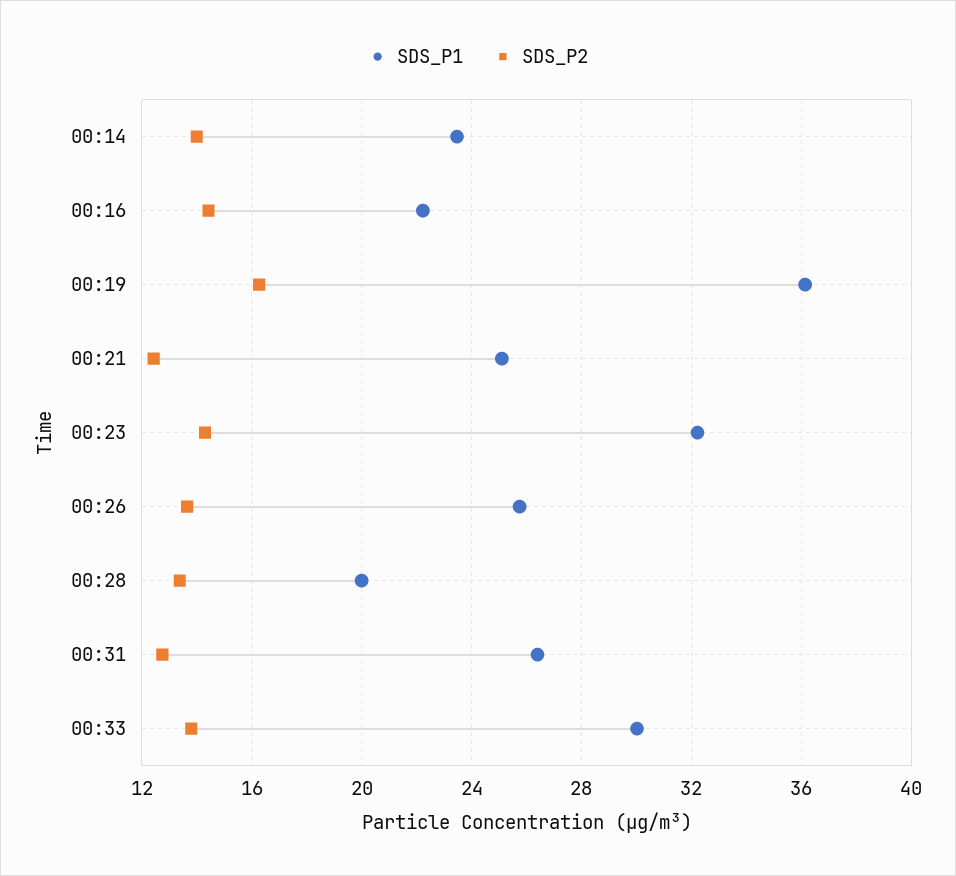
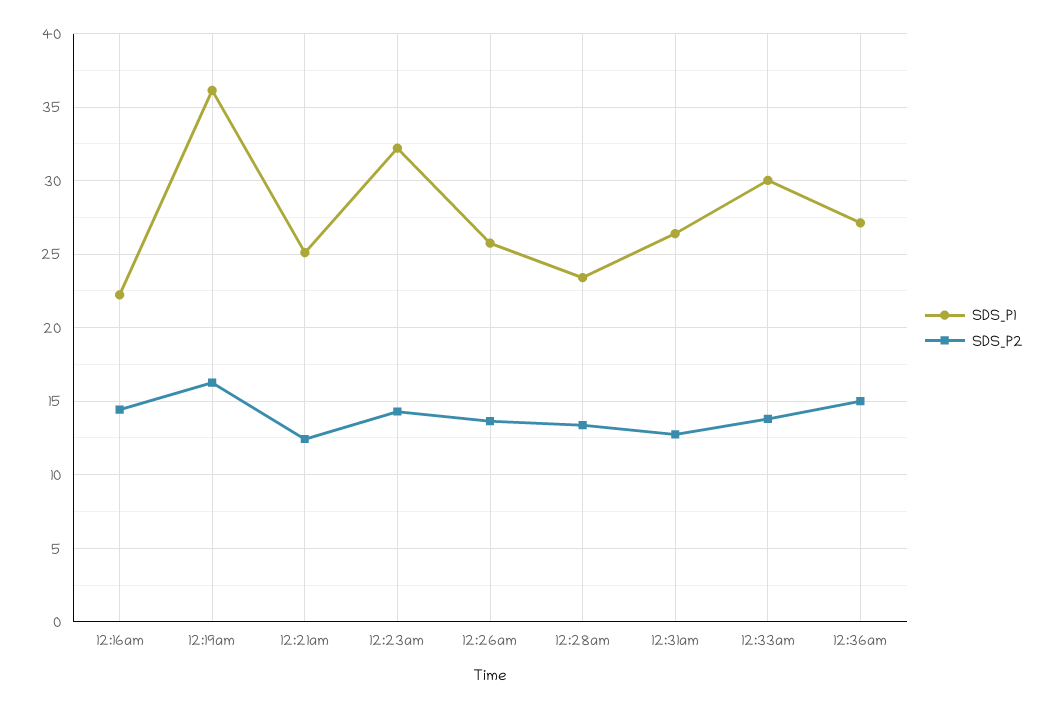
SDS_P1, 00:14: 23.5 -> none
SDS_P2, 00:14: 14 -> none
SDS_P1, 00:28: 20 -> 23.5
SDS_P1, 12:36am: none -> 27
SDS_P2, 12:36am: none -> 15

